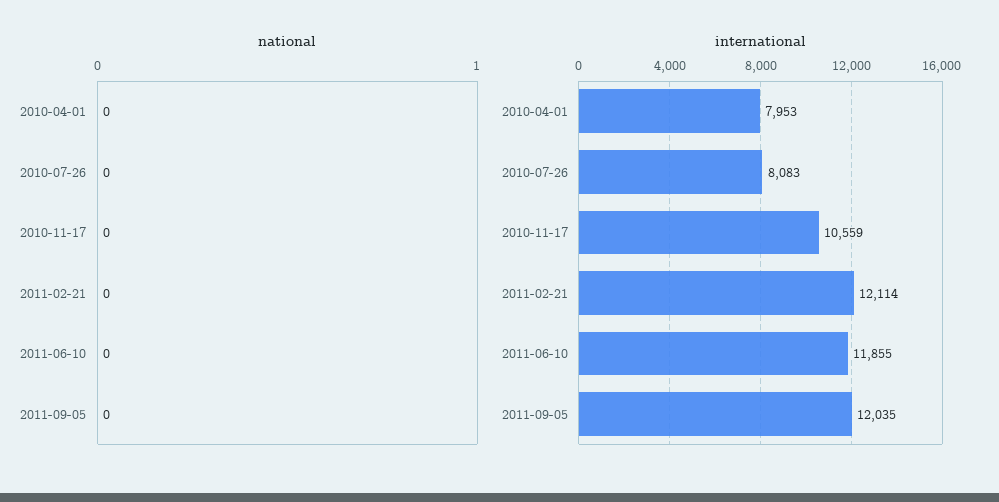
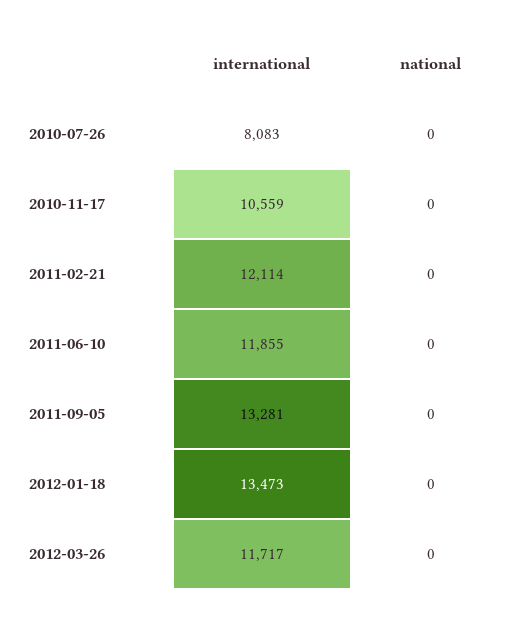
national, 2010-04-01: 0 -> none
international, 2010-04-01: 7953 -> none
international, 2011-09-05: 12035 -> 13281
international, 2012-01-18: none -> 13473
national, 2012-01-18: none -> 0
international, 2012-03-26: none -> 11717
national, 2012-03-26: none -> 0

